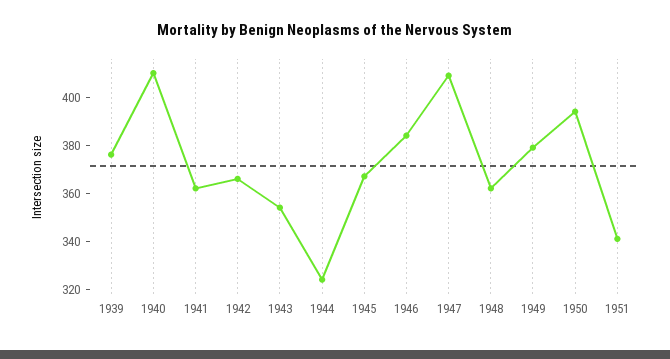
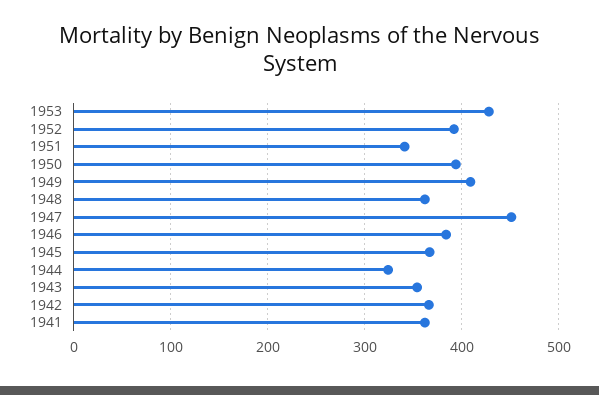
1939: 375 -> none
1940: 410 -> none
1947: 410 -> 450
1949: 380 -> 410
1953: none -> 430
1952: none -> 390

